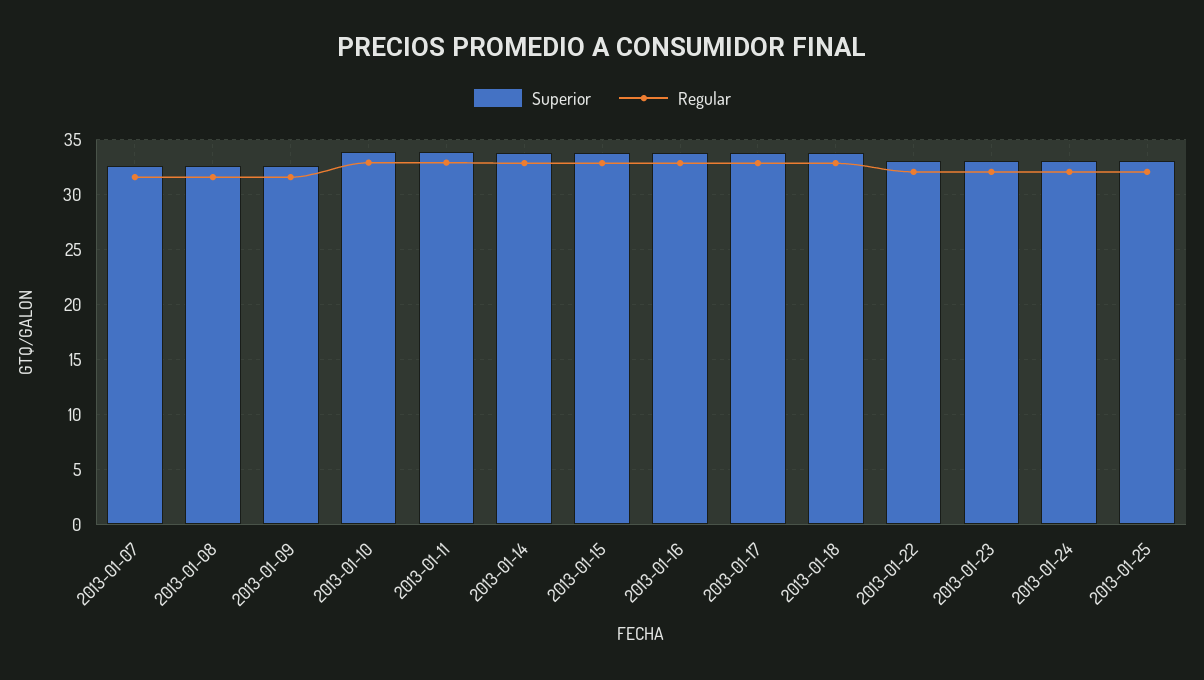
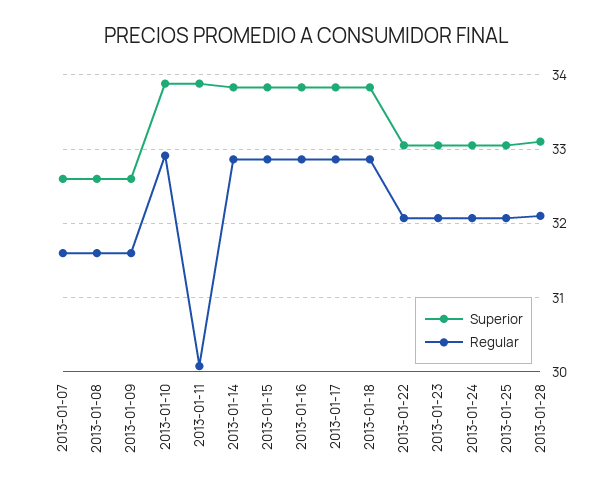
Regular, 2013-01-11: 33 -> 30.1
Superior, 2013-01-28: none -> 33.1
Regular, 2013-01-28: none -> 32.1

